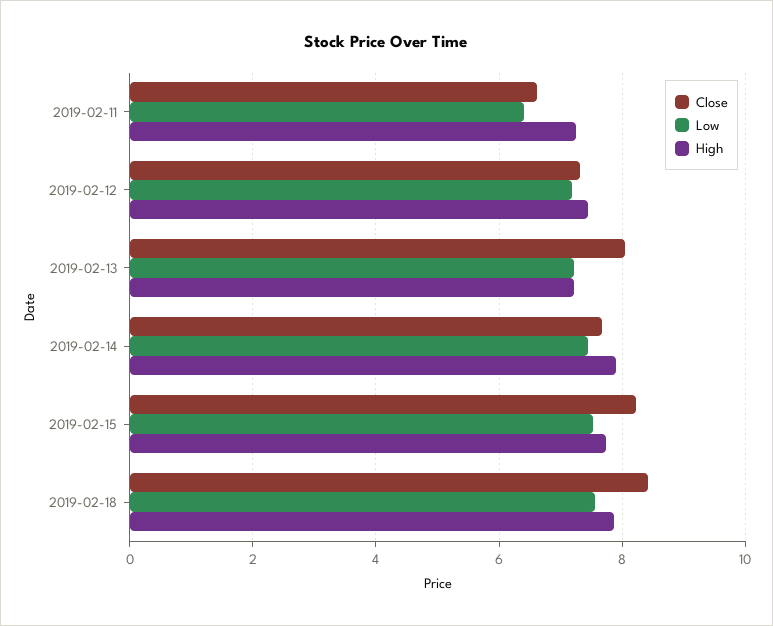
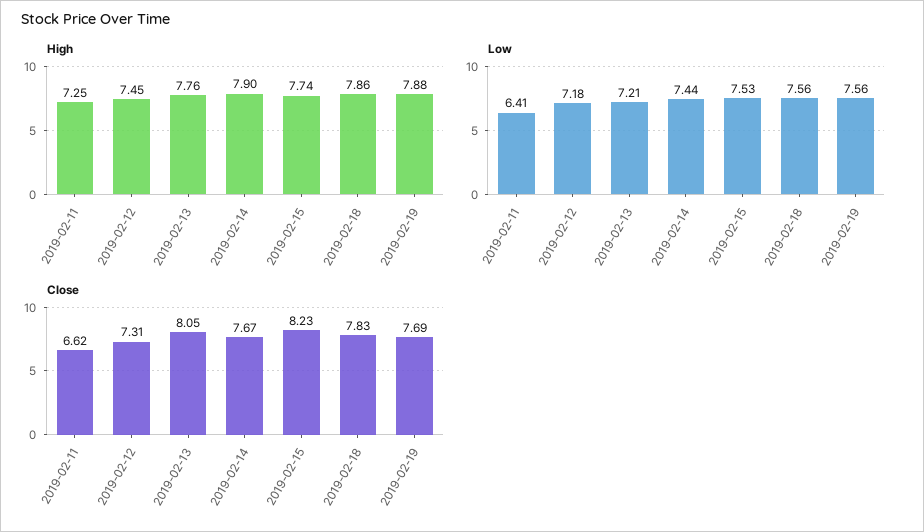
High, 2019-02-13: 7.2 -> 7.76
Close, 2019-02-18: 8.4 -> 7.83
High, 2019-02-19: none -> 7.88
Low, 2019-02-19: none -> 7.56
Close, 2019-02-19: none -> 7.69

